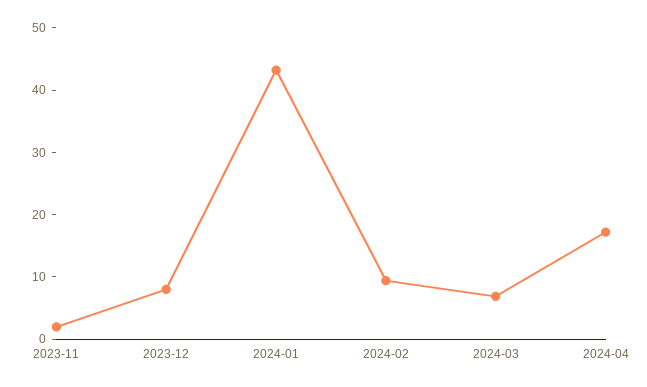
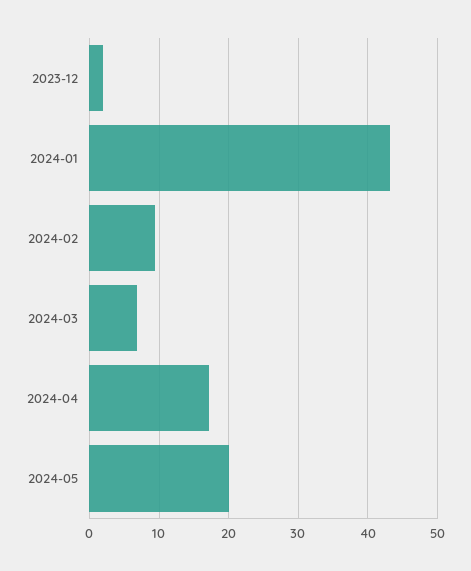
2023-11: 2 -> none
2023-12: 8 -> 2
2024-05: none -> 20

